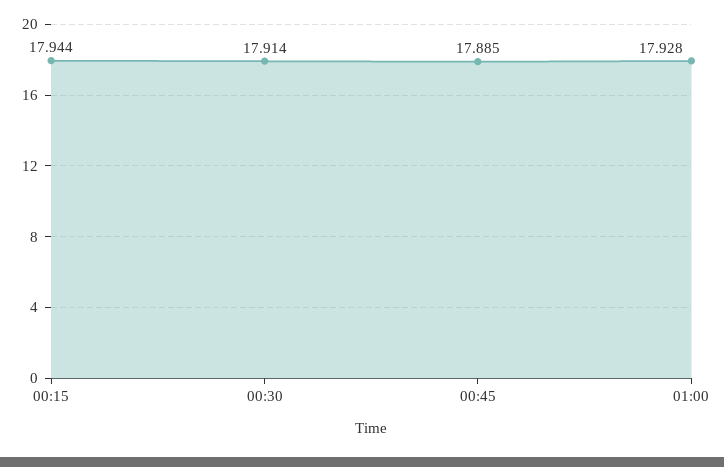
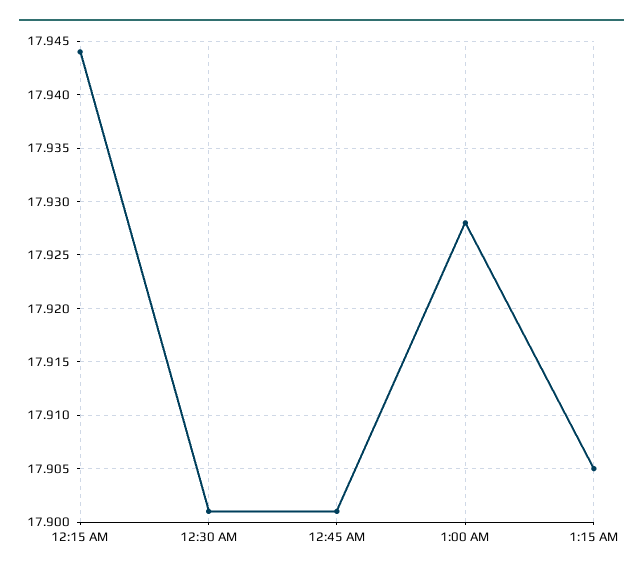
00:30: 17.914 -> 17.901
00:45: 17.885 -> 17.901
1:15 AM: none -> 17.905

